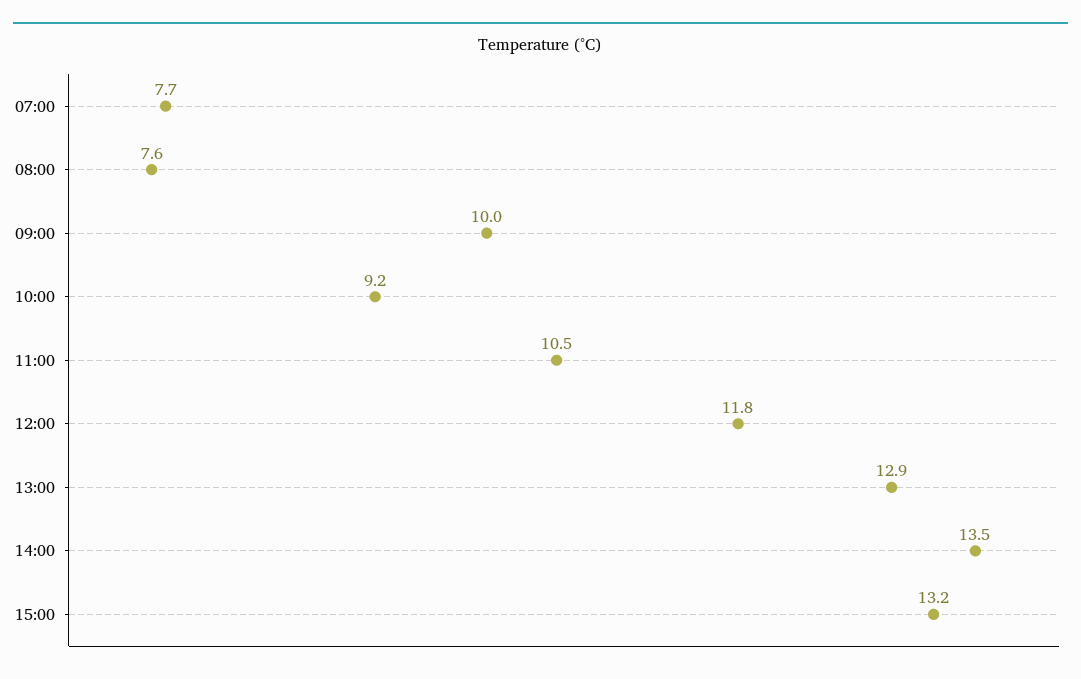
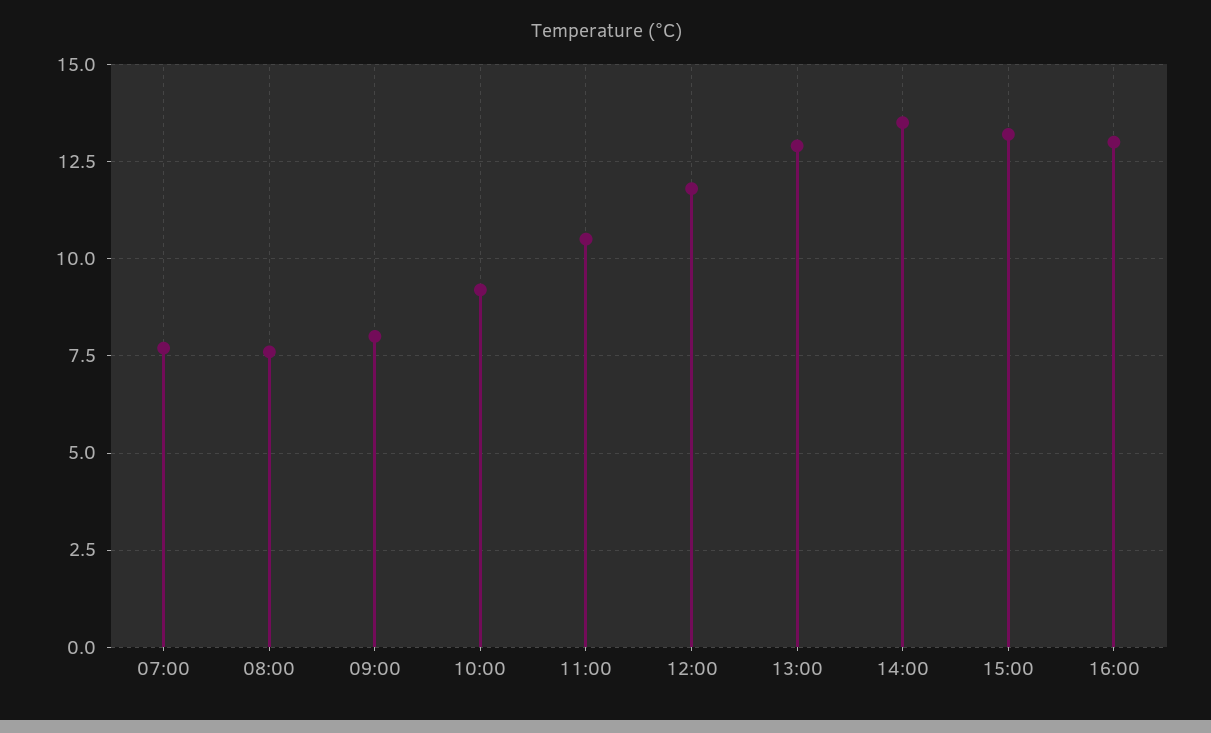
09:00: 10 -> 8
16:00: none -> 13

